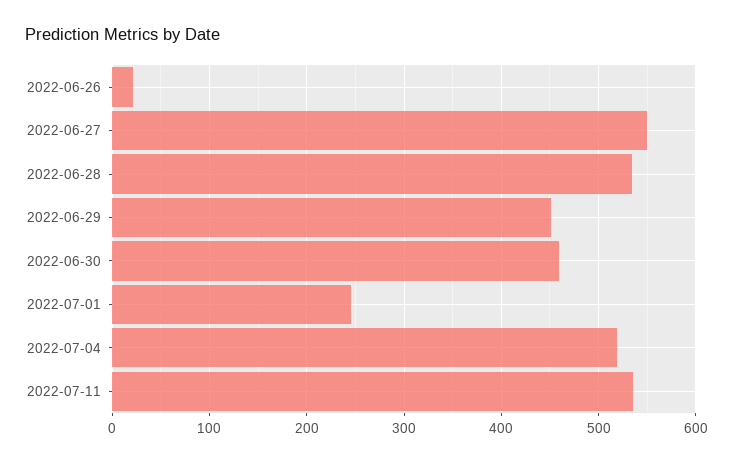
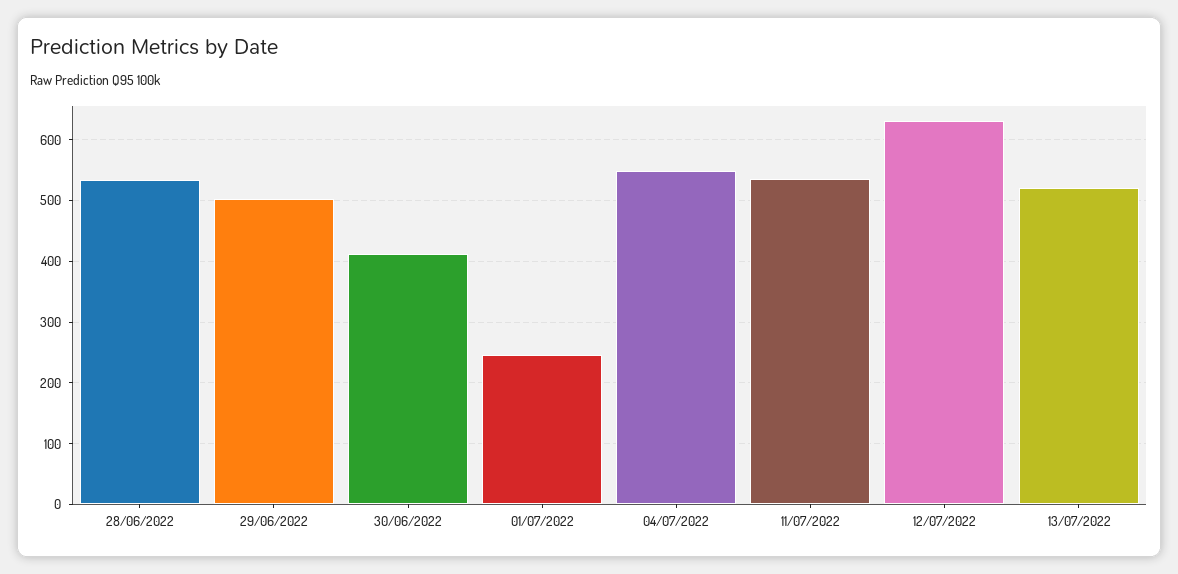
2022-06-26: 20 -> none
2022-06-27: 550 -> none
2022-06-29: 450 -> 500
2022-06-30: 460 -> 410
2022-07-04: 520 -> 550
12/07/2022: none -> 630
13/07/2022: none -> 520

